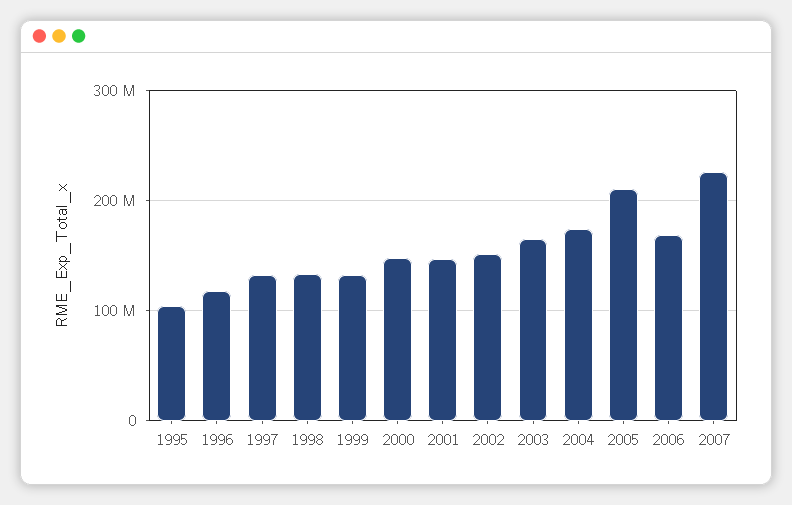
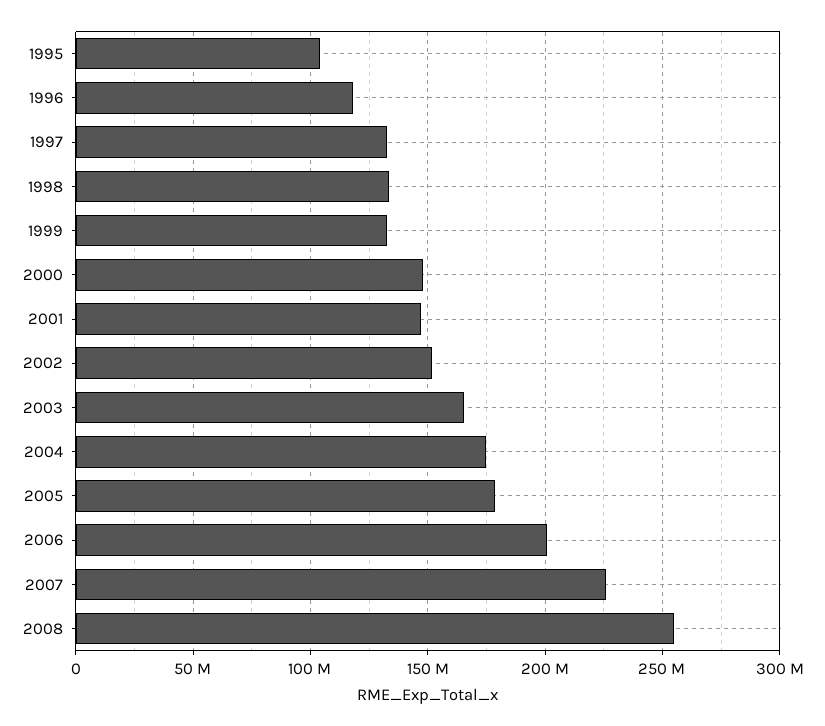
2005: 210000000 -> 180000000
2006: 170000000 -> 200000000
2008: none -> 255000000

